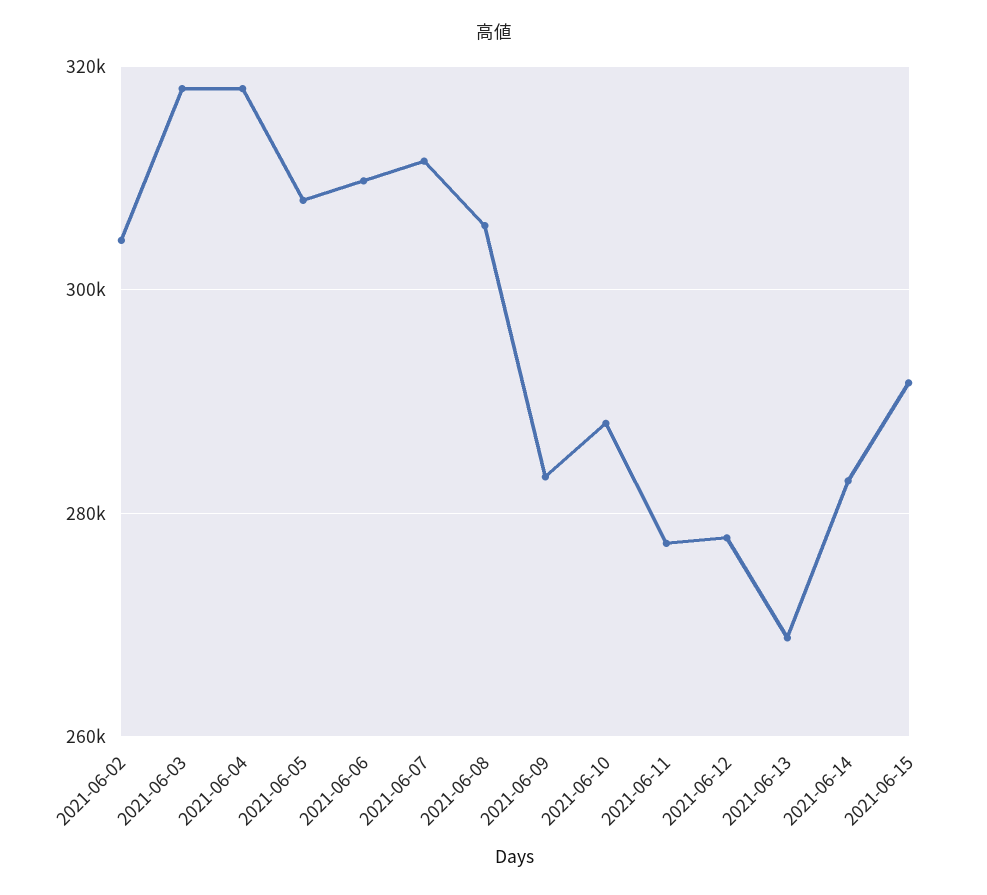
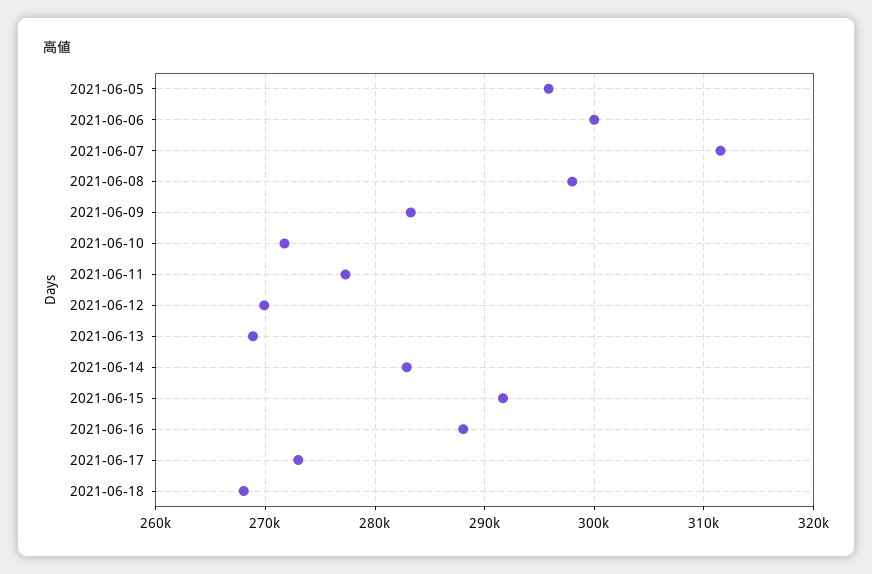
2021-06-02: 304000 -> none
2021-06-03: 318000 -> none
2021-06-04: 318000 -> none
2021-06-05: 308000 -> 296000
2021-06-06: 310000 -> 300000
2021-06-08: 306000 -> 298000
2021-06-10: 288000 -> 272000
2021-06-12: 278000 -> 270000
2021-06-16: none -> 288000
2021-06-17: none -> 273000
2021-06-18: none -> 268000

